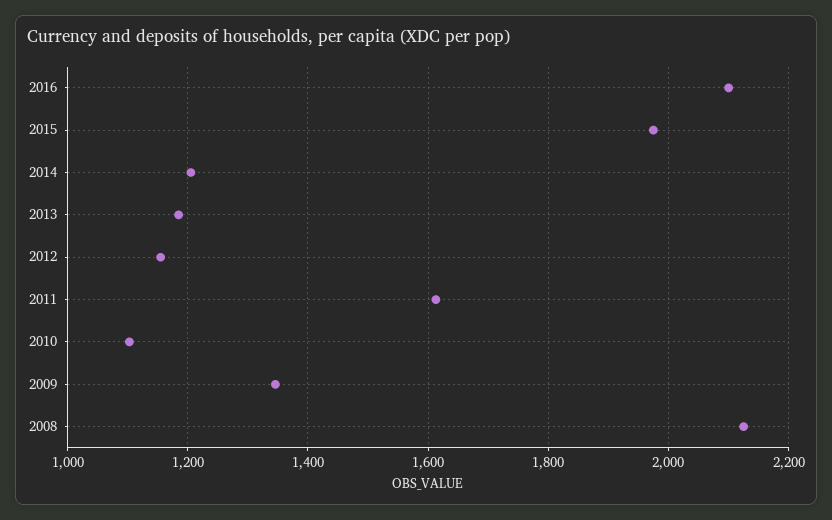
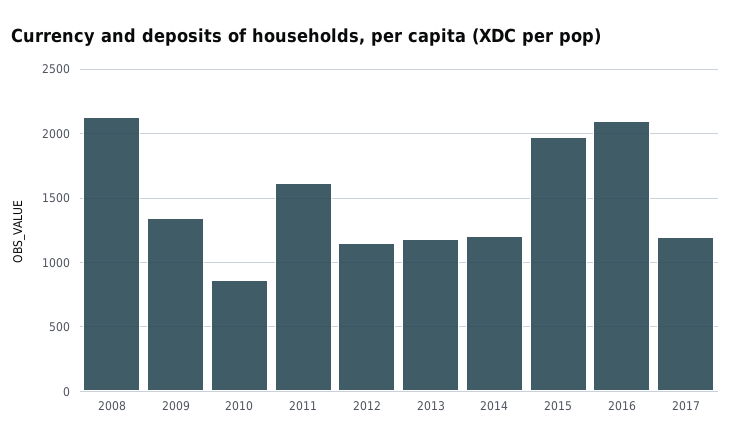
2010: 1100 -> 850
2017: none -> 1200

